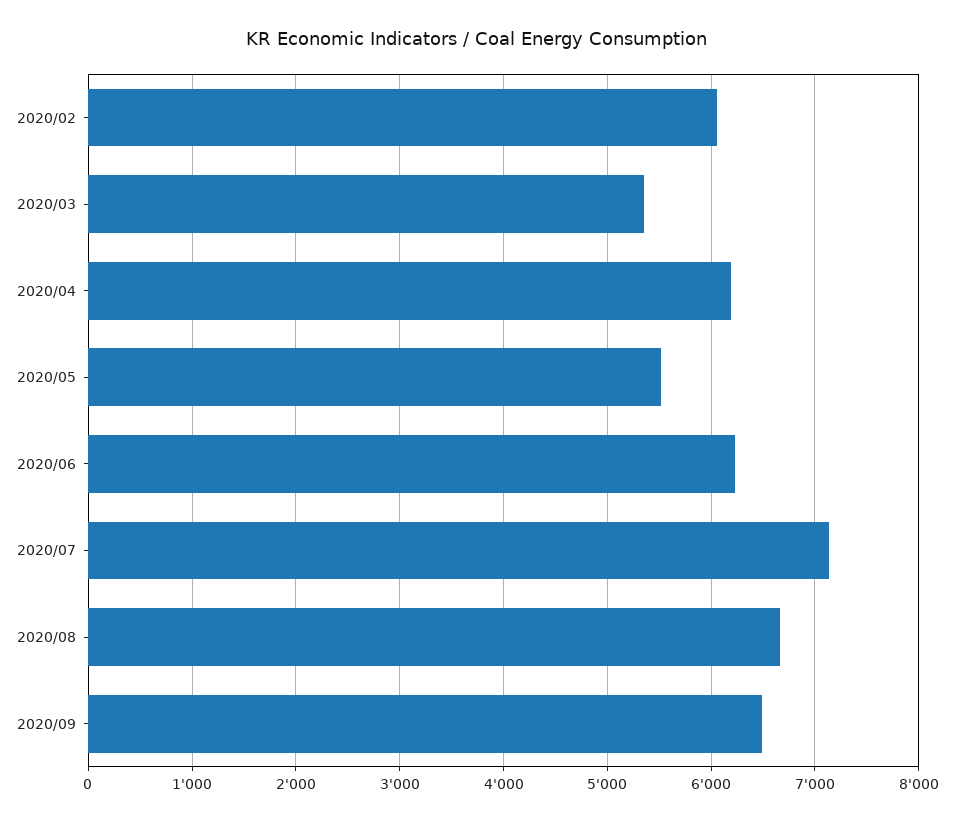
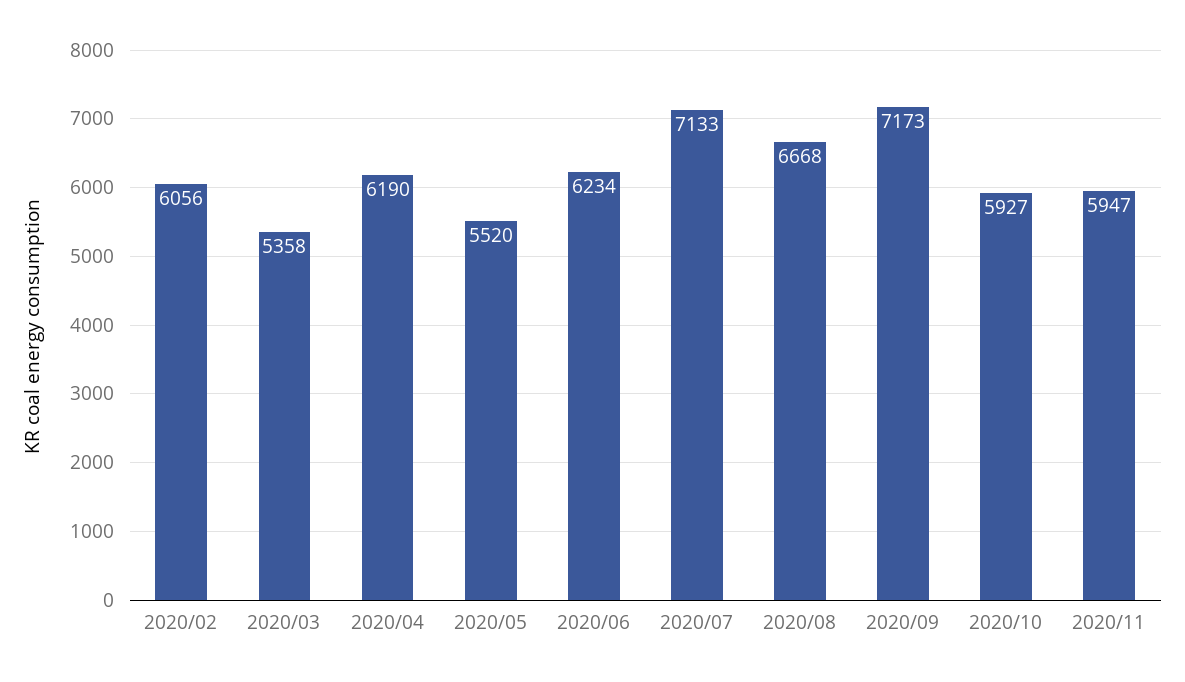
2020/09: 6500 -> 7173
2020/10: none -> 5927
2020/11: none -> 5947

